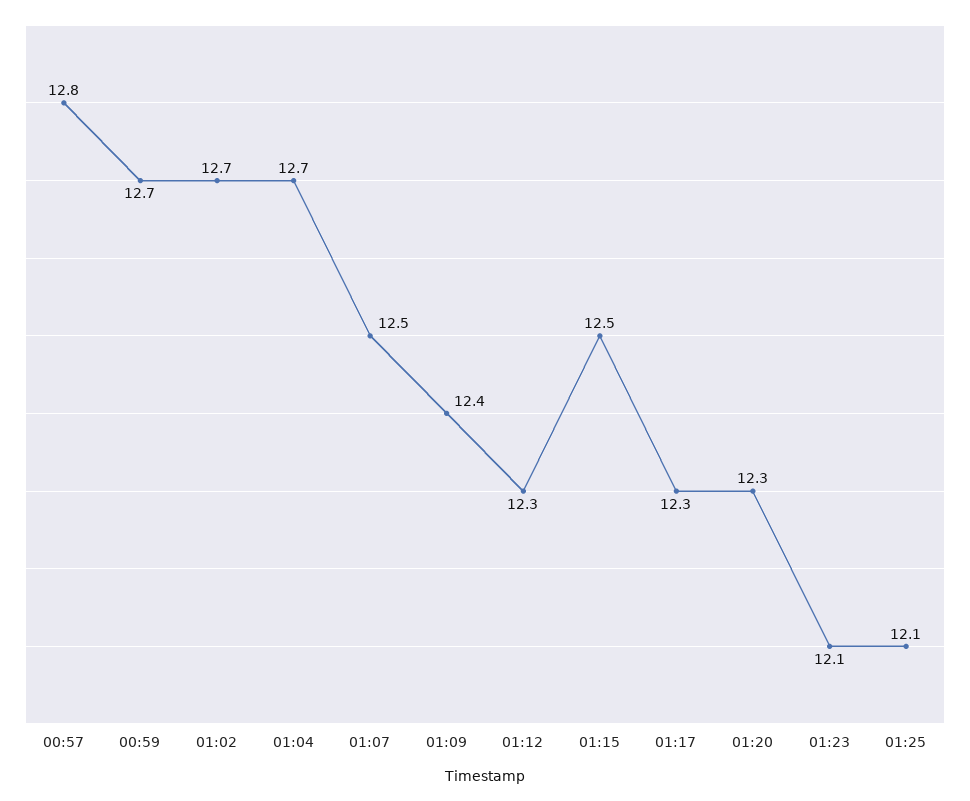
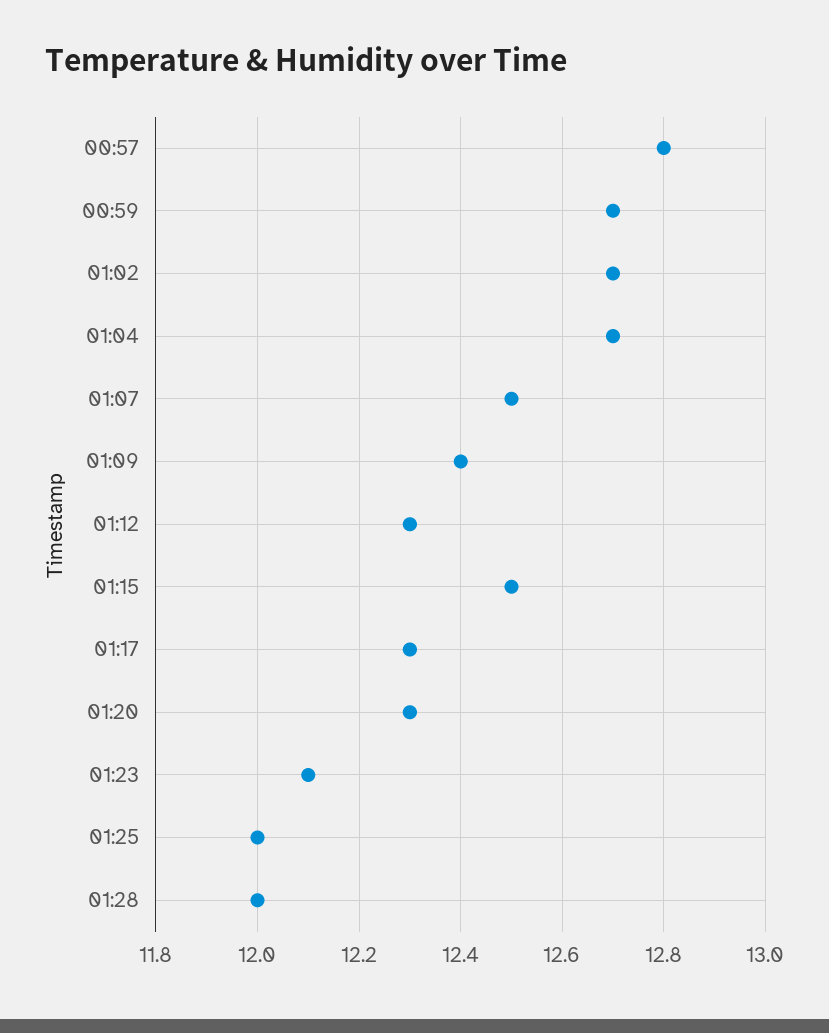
01:25: 12.1 -> 12
01:28: none -> 12

